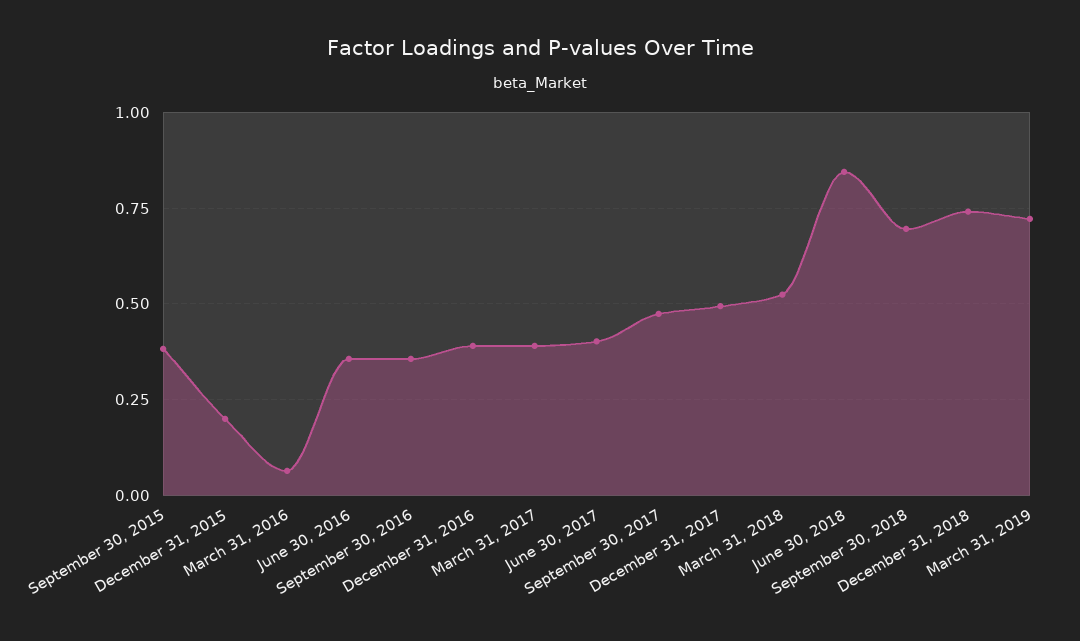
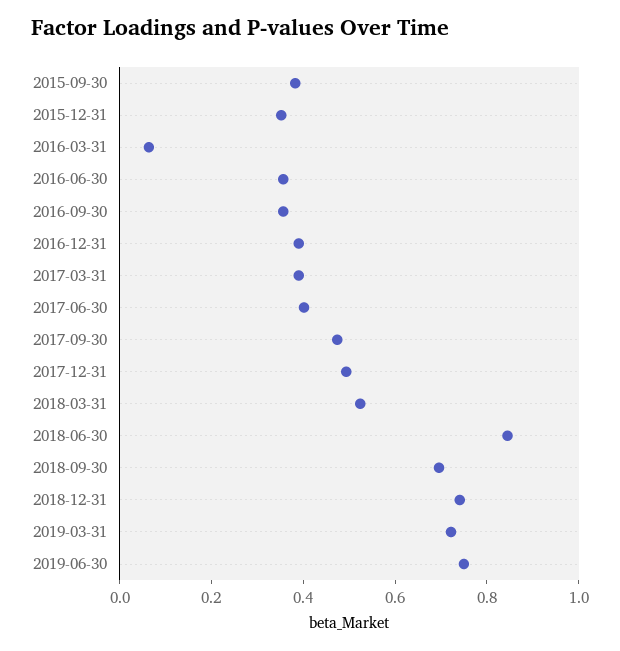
December 31, 2015: 0.2 -> 0.35
2019-06-30: none -> 0.75

